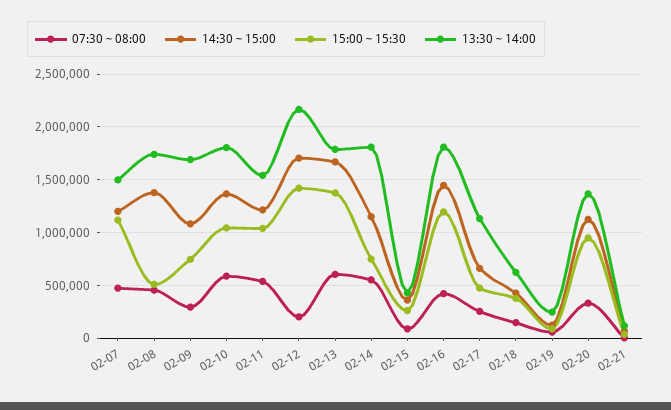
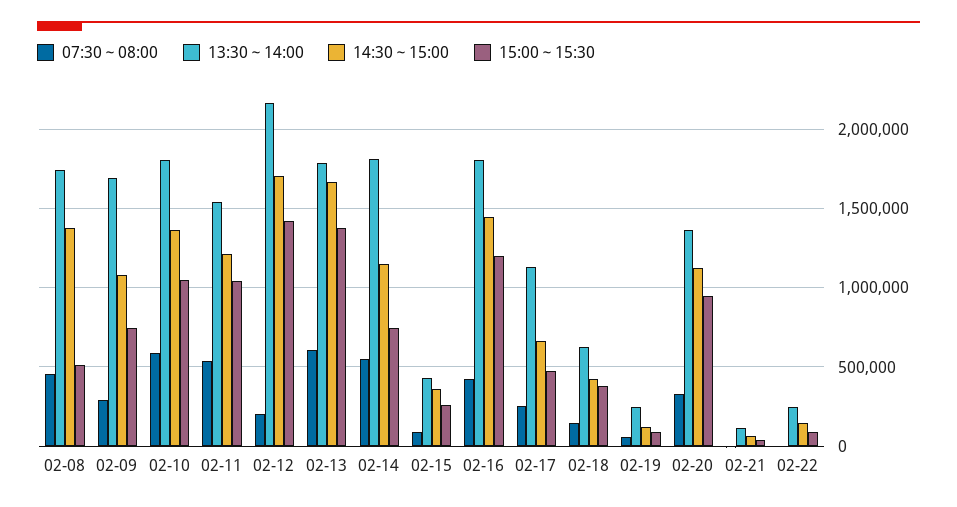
07:30～08:00, 02-07: 500000 -> none
14:30～15:00, 02-07: 1200000 -> none
15:00～15:30, 02-07: 1100000 -> none
13:30～14:00, 02-07: 1500000 -> none
07:30～08:00, 02-22: none -> 0
13:30～14:00, 02-22: none -> 250000
14:30～15:00, 02-22: none -> 150000
15:00～15:30, 02-22: none -> 100000

